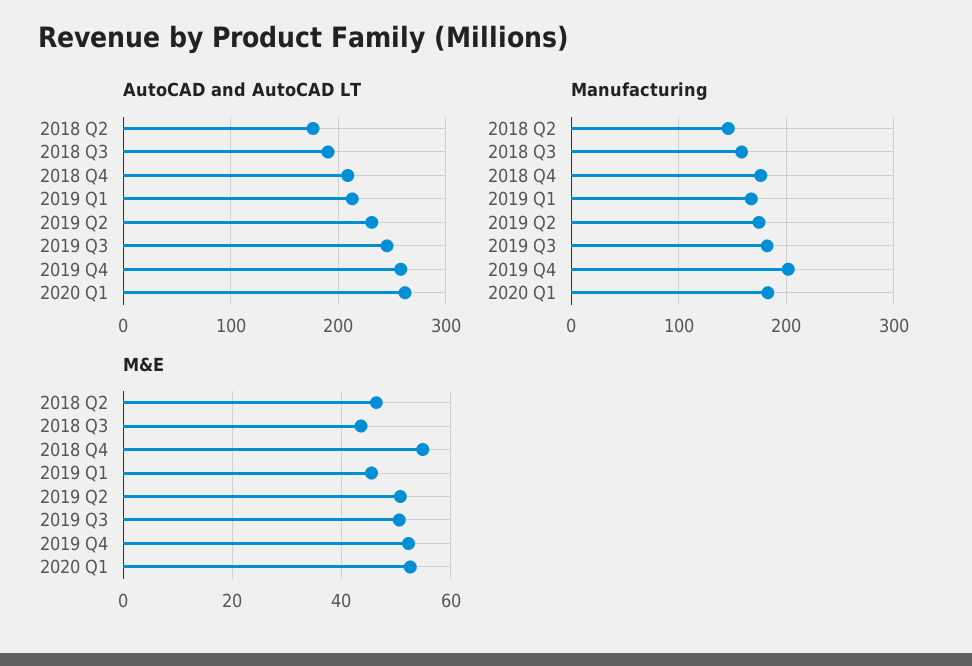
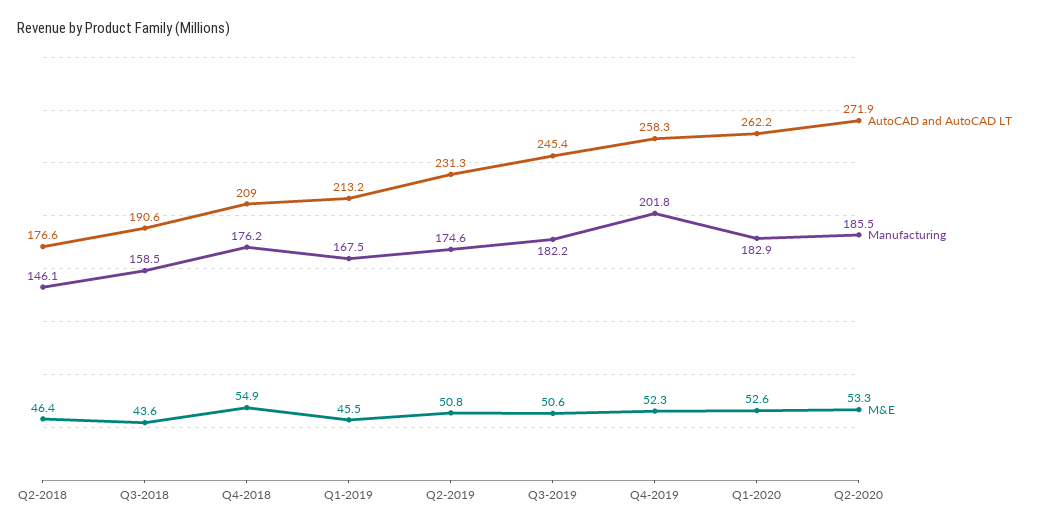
AutoCAD and AutoCAD LT, Q2-2020: none -> 271.9
Manufacturing, Q2-2020: none -> 185.5
M&E, Q2-2020: none -> 53.3

